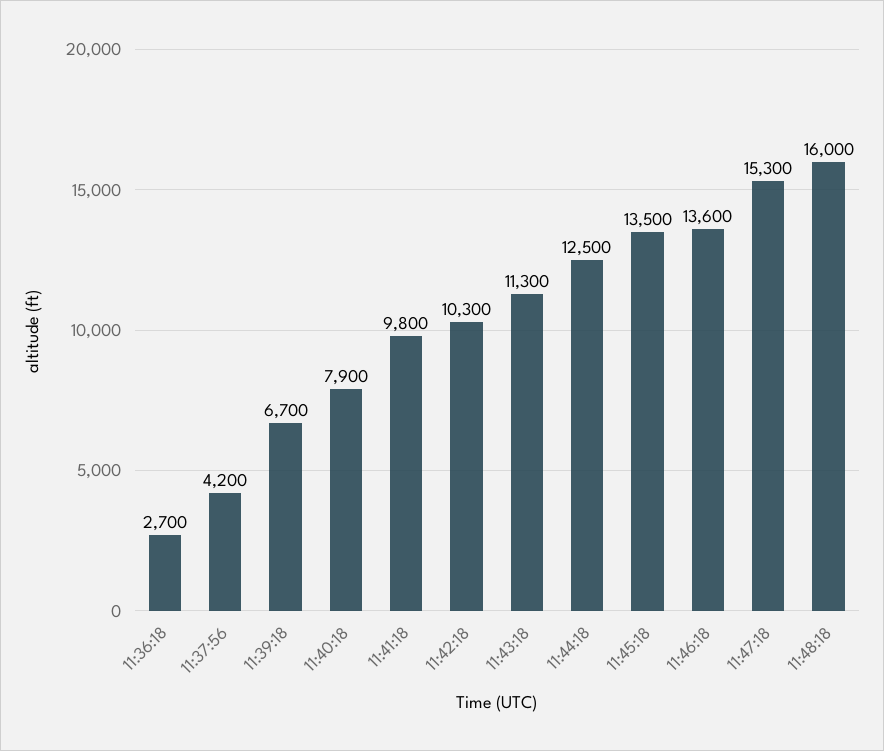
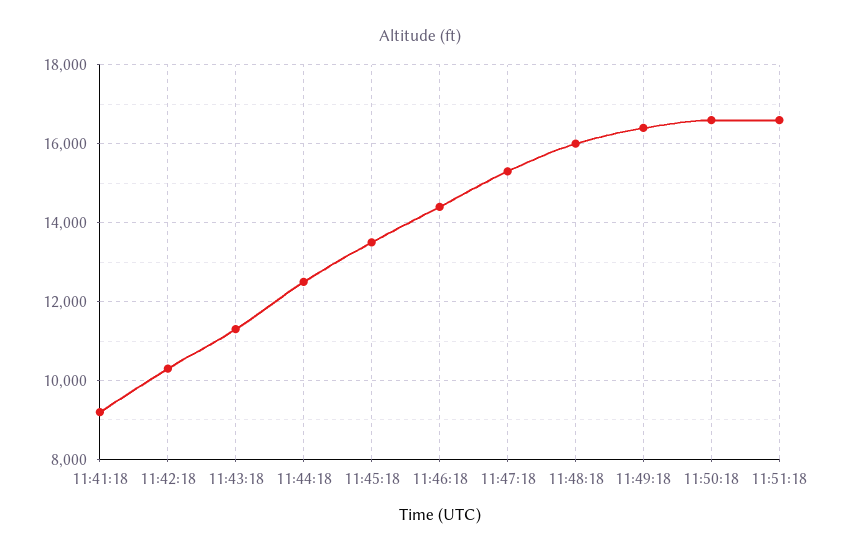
11:36:18: 2700 -> none
11:37:56: 4200 -> none
11:39:18: 6700 -> none
11:40:18: 7900 -> none
11:41:18: 9800 -> 9200
11:46:18: 13600 -> 14400
11:49:18: none -> 16400
11:50:18: none -> 16600
11:51:18: none -> 16600

